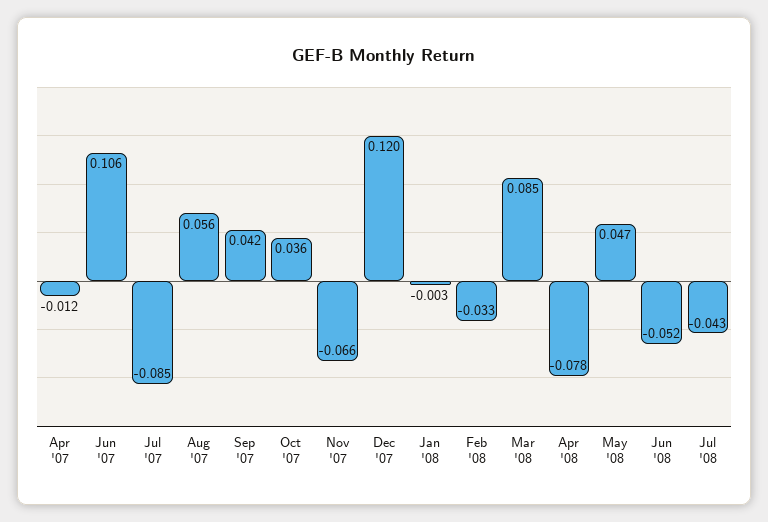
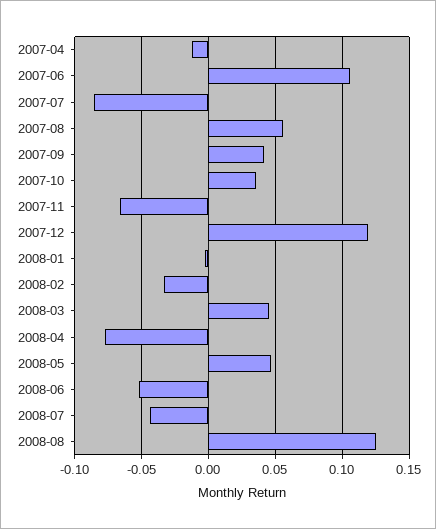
Mar '08: 0.085 -> 0.045
2008-08: none -> 0.125

